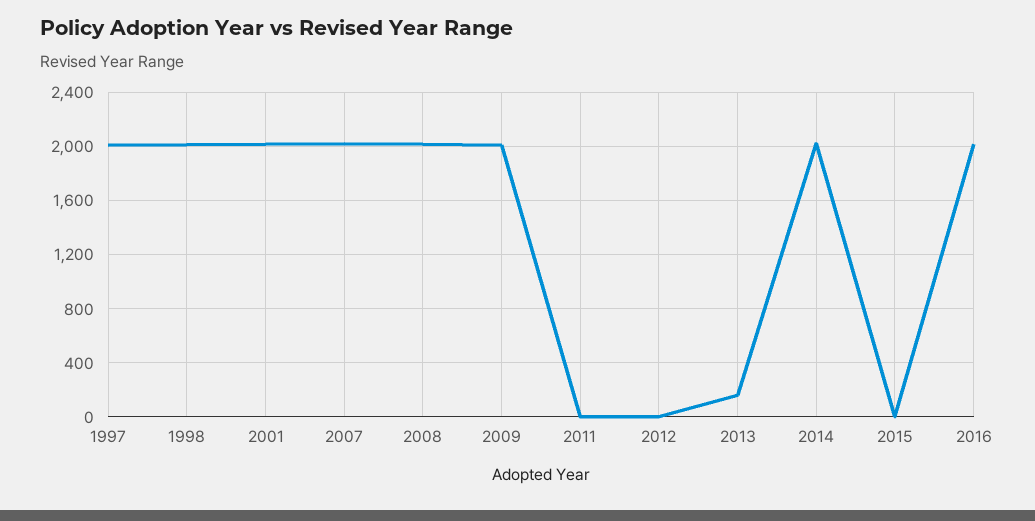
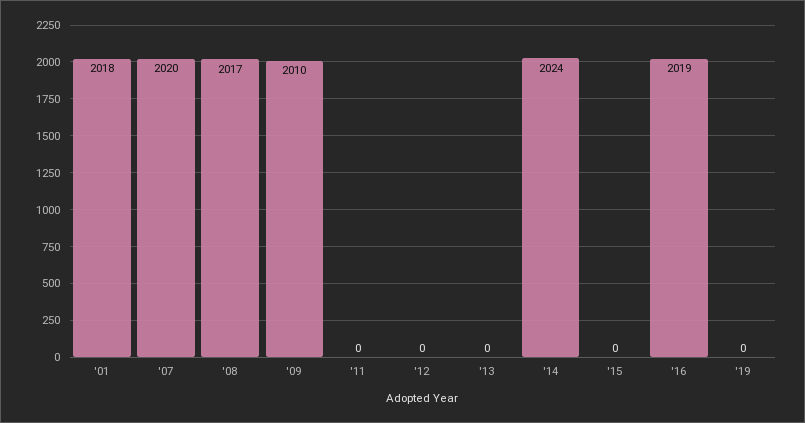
1997: 2000 -> none
1998: 2000 -> none
2013: 150 -> 0
'19: none -> 0

